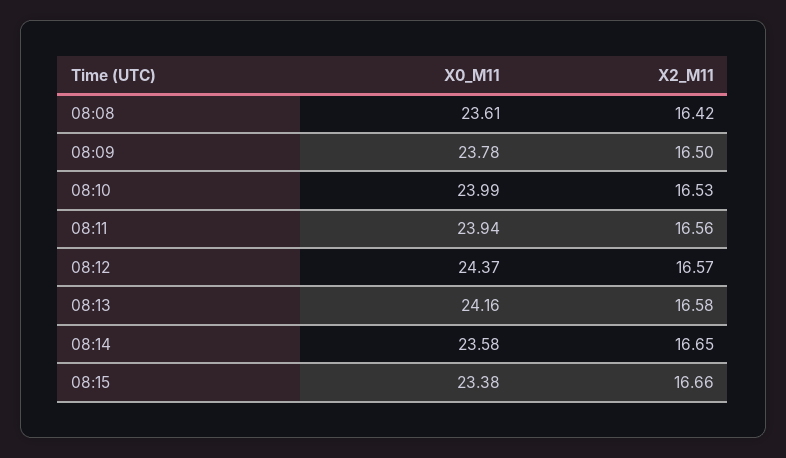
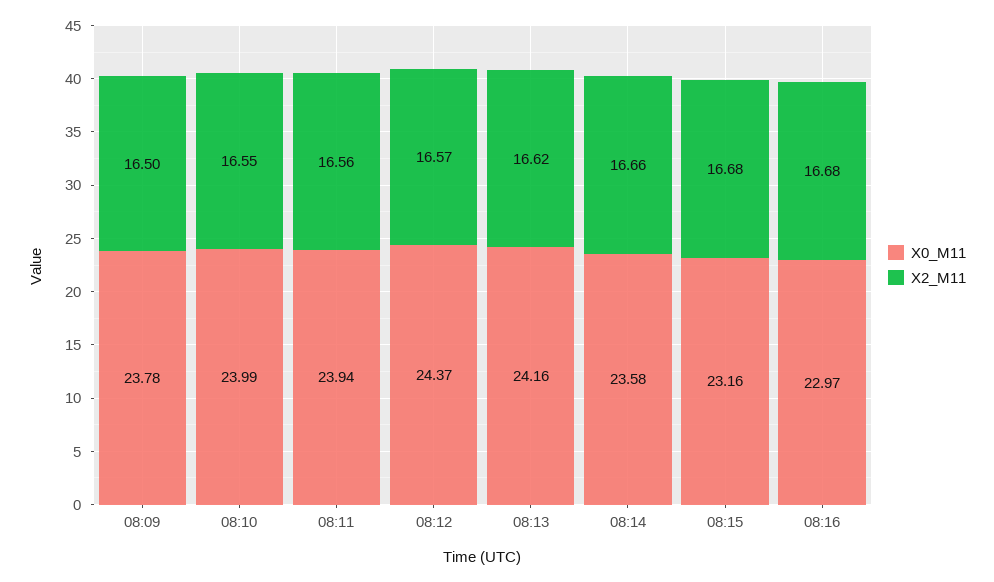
X0_M11, 08:08: 23.61 -> none
X2_M11, 08:08: 16.42 -> none
X2_M11, 08:10: 16.53 -> 16.55
X2_M11, 08:13: 16.58 -> 16.62
X2_M11, 08:14: 16.65 -> 16.66
X0_M11, 08:15: 23.38 -> 23.16
X2_M11, 08:15: 16.66 -> 16.68
X0_M11, 08:16: none -> 22.97
X2_M11, 08:16: none -> 16.68

